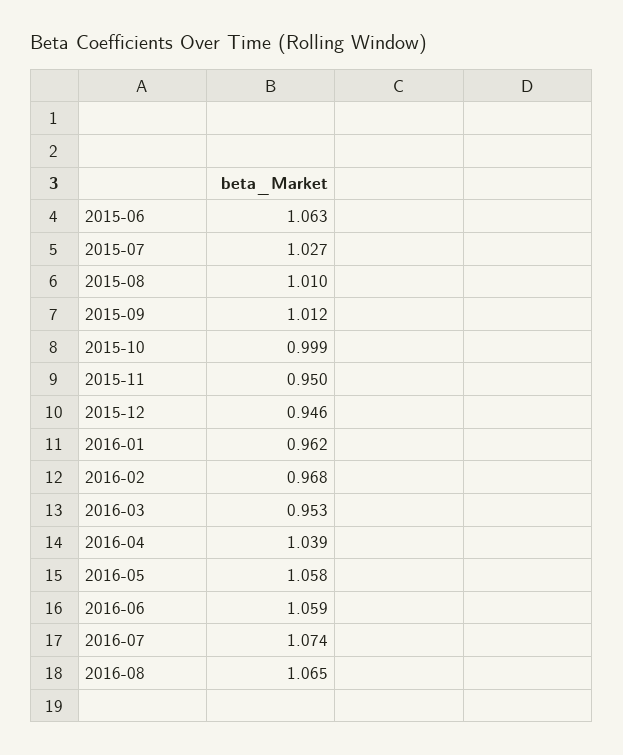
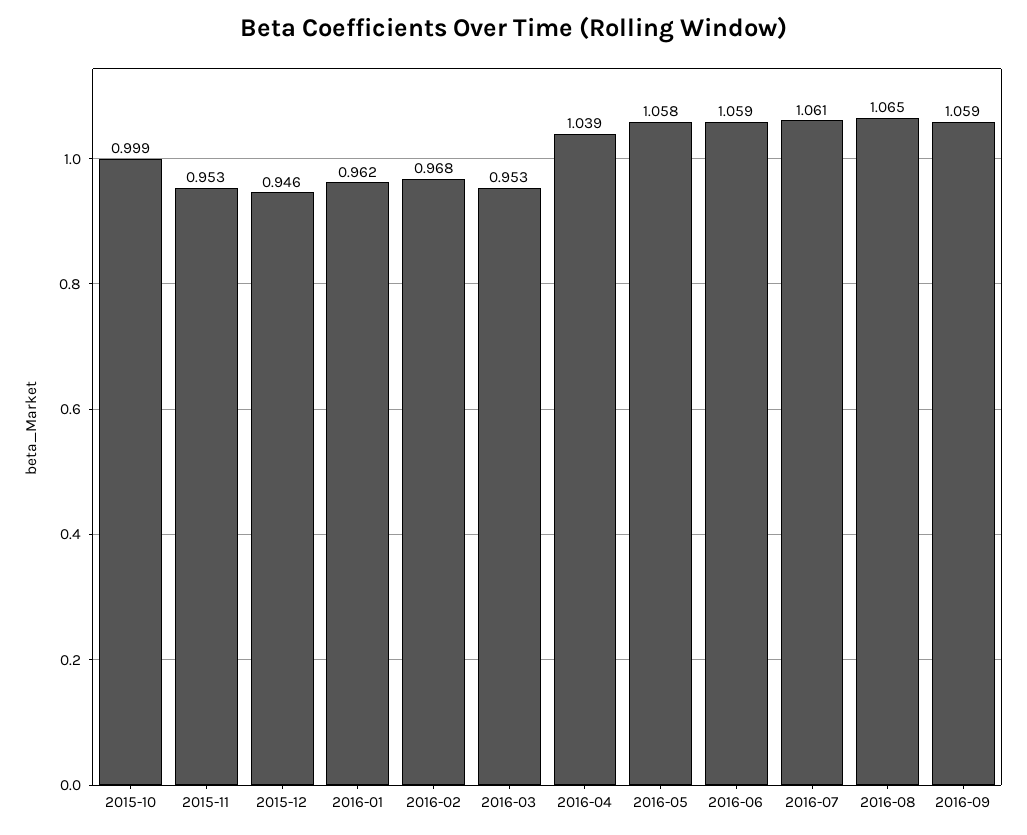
2015-06: 1.063 -> none
2015-07: 1.027 -> none
2015-08: 1.01 -> none
2015-09: 1.012 -> none
2015-11: 0.95 -> 0.953
2016-07: 1.074 -> 1.061
2016-09: none -> 1.059

